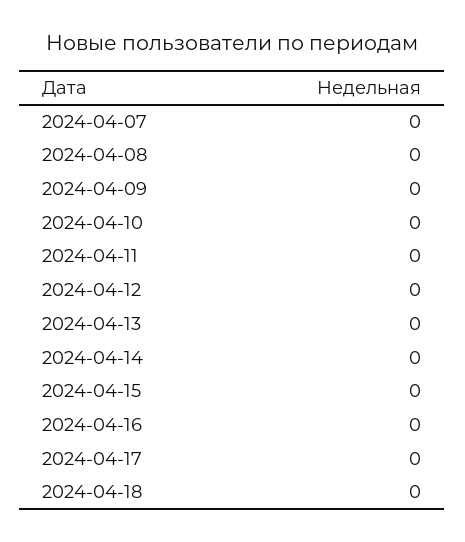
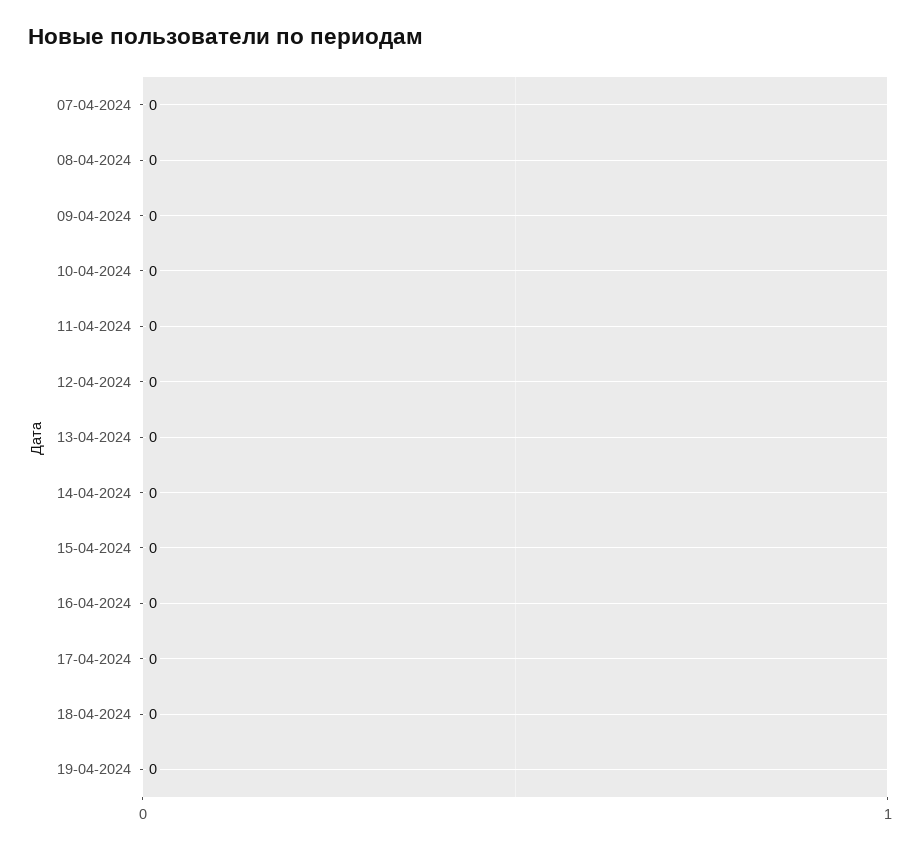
19-04-2024: none -> 0

